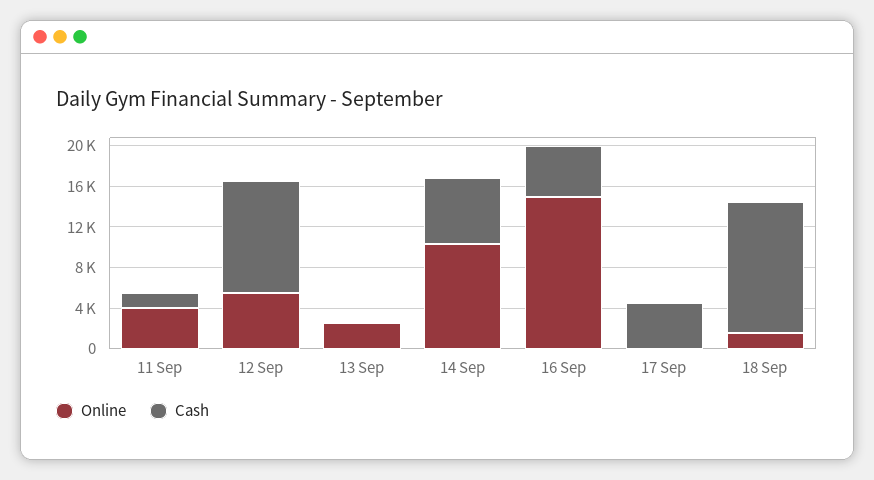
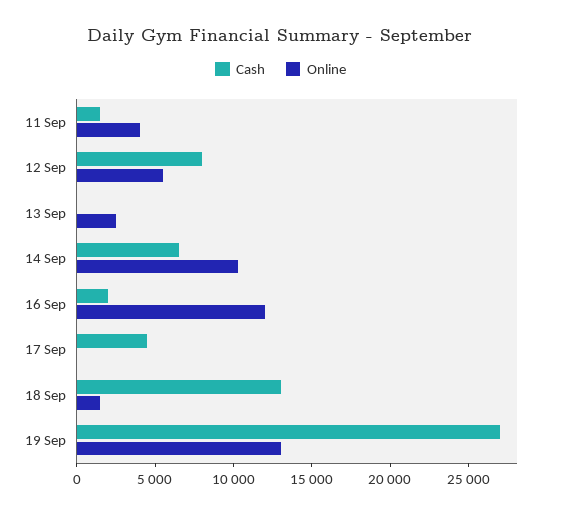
Cash, 12 Sep: 11000 -> 8000
Online, 16 Sep: 15000 -> 12000
Cash, 16 Sep: 5000 -> 2000
Cash, 19 Sep: none -> 27000
Online, 19 Sep: none -> 13000

